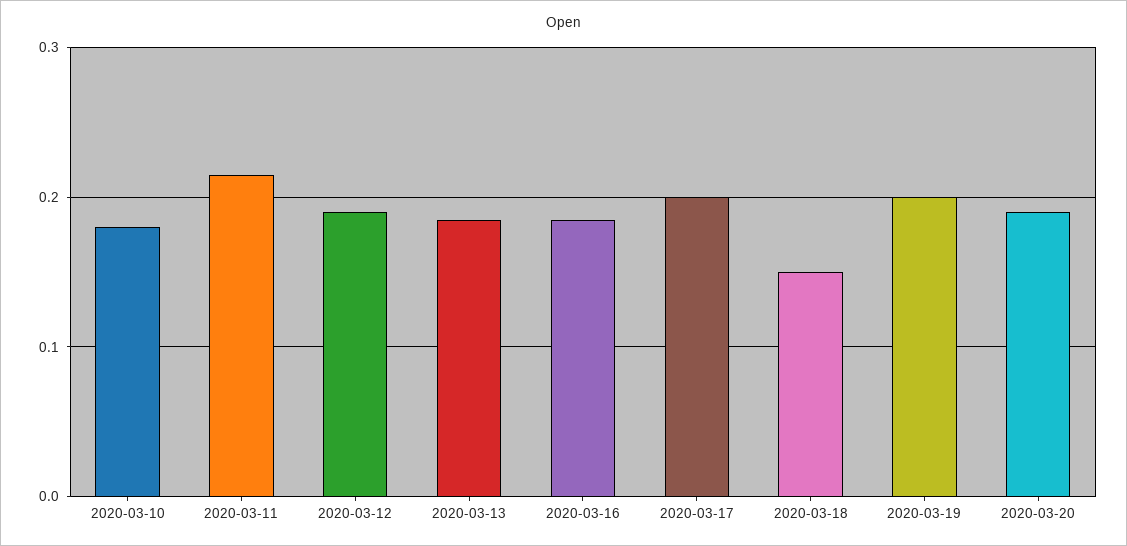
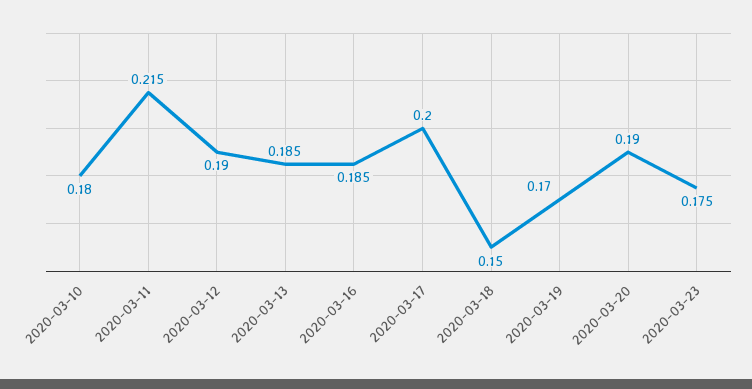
2020-03-19: 0.2 -> 0.17
2020-03-23: none -> 0.175

